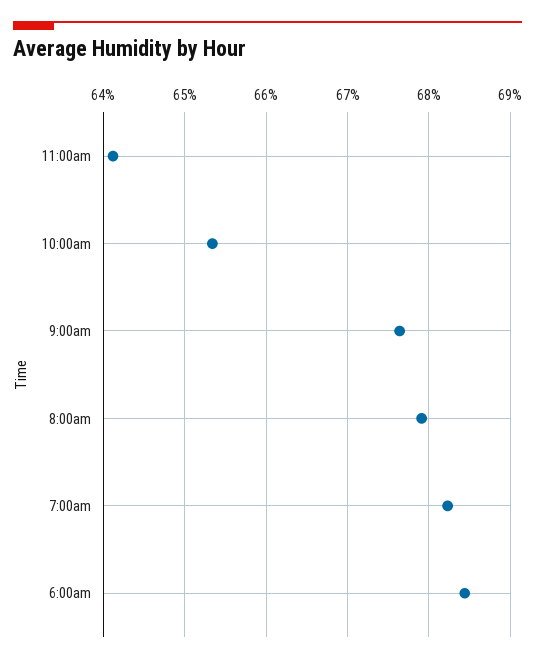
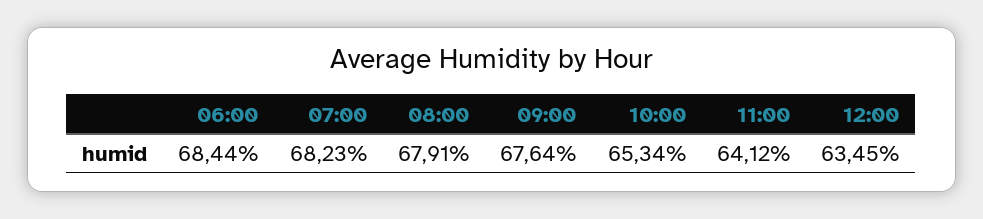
12:00: none -> 63.45

